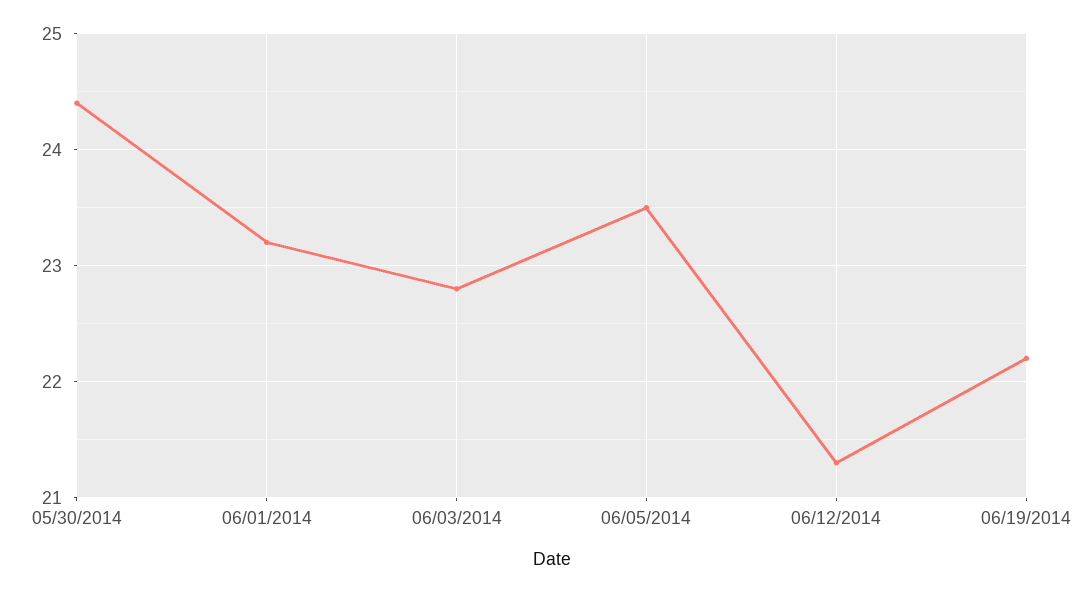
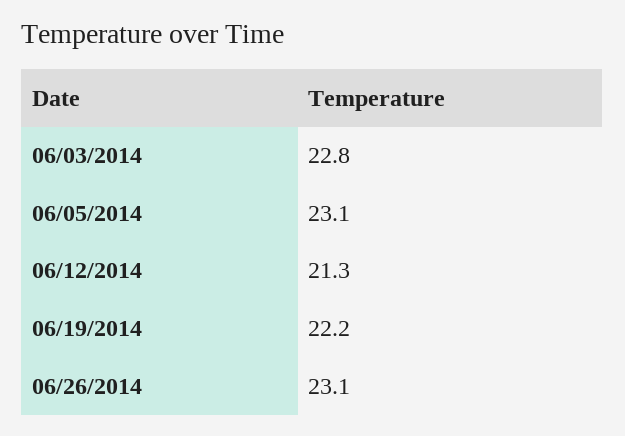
05/30/2014: 24.4 -> none
06/01/2014: 23.2 -> none
06/05/2014: 23.5 -> 23.1
06/26/2014: none -> 23.1

